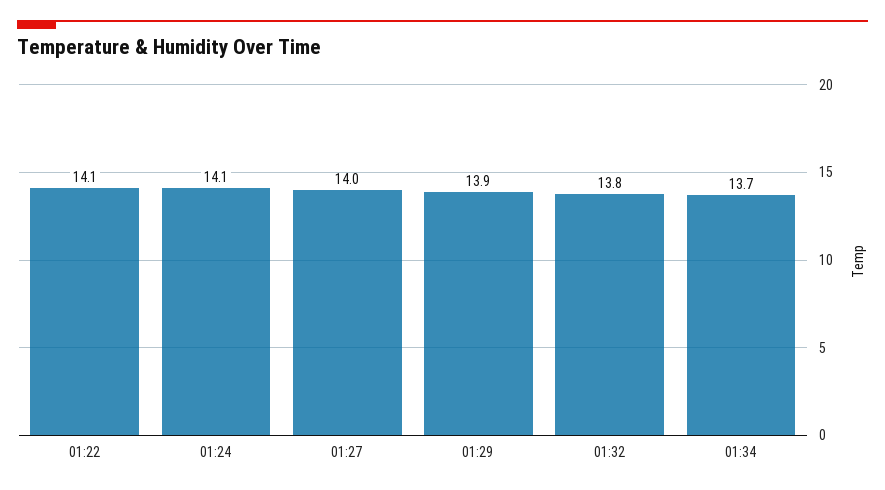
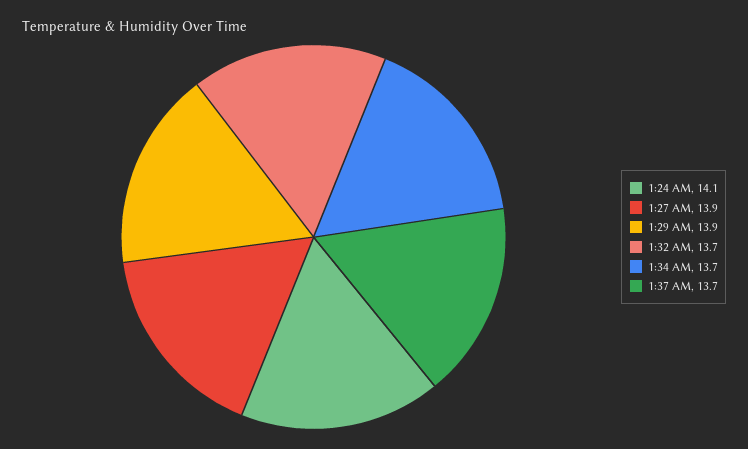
01:22: 14.1 -> none
01:27: 14 -> 13.9
01:32: 13.8 -> 13.7
1:37 AM: none -> 13.7

